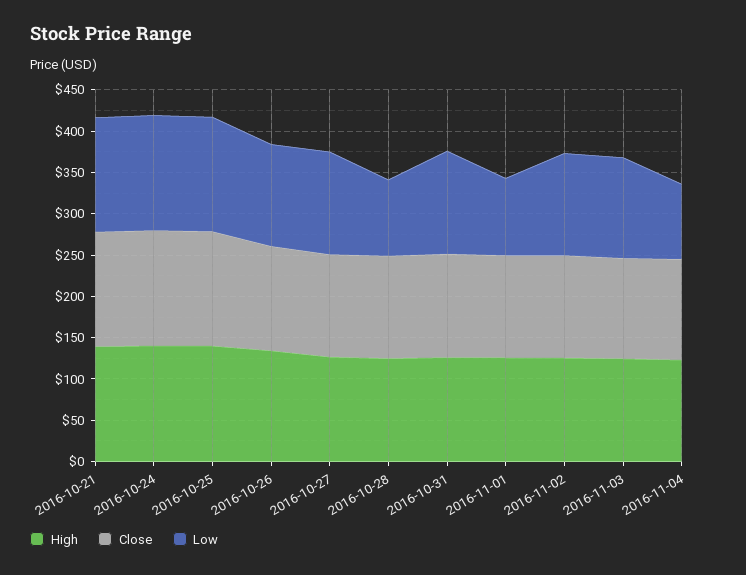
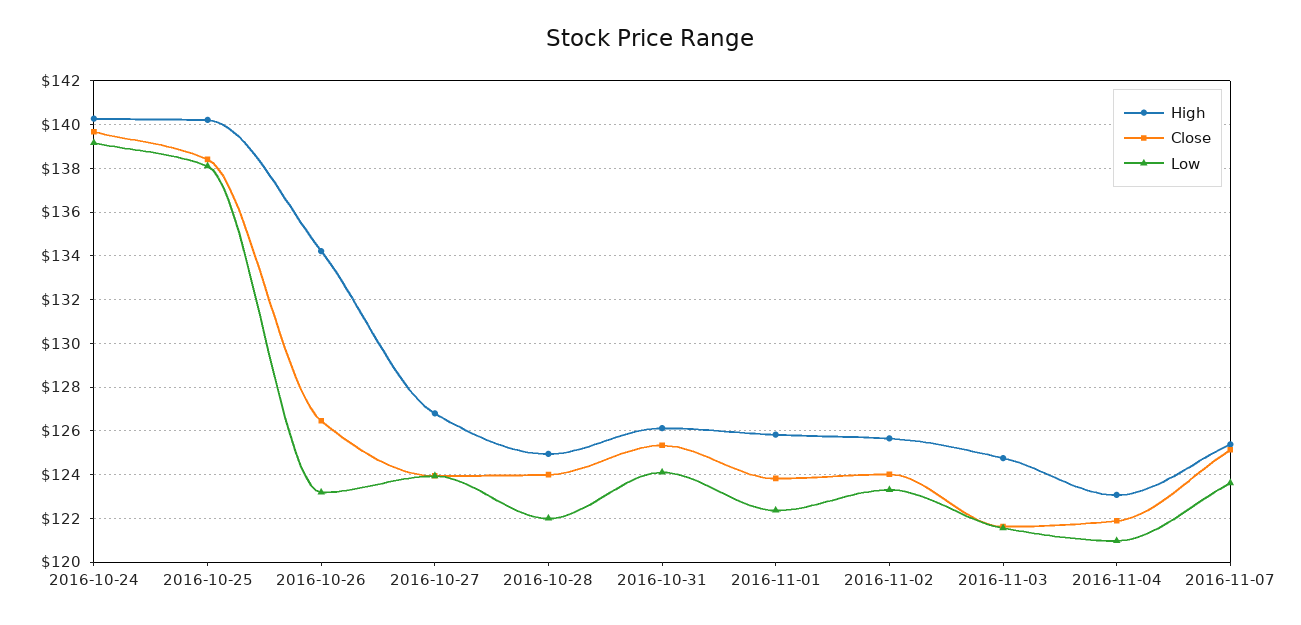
High, 2016-10-21: 140 -> none
Close, 2016-10-21: 140 -> none
Low, 2016-10-21: 140 -> none
Low, 2016-10-28: 90 -> 122
Low, 2016-11-01: 90 -> 122.5
Low, 2016-11-04: 90 -> 121
High, 2016-11-07: none -> 125.5
Close, 2016-11-07: none -> 125
Low, 2016-11-07: none -> 123.5

